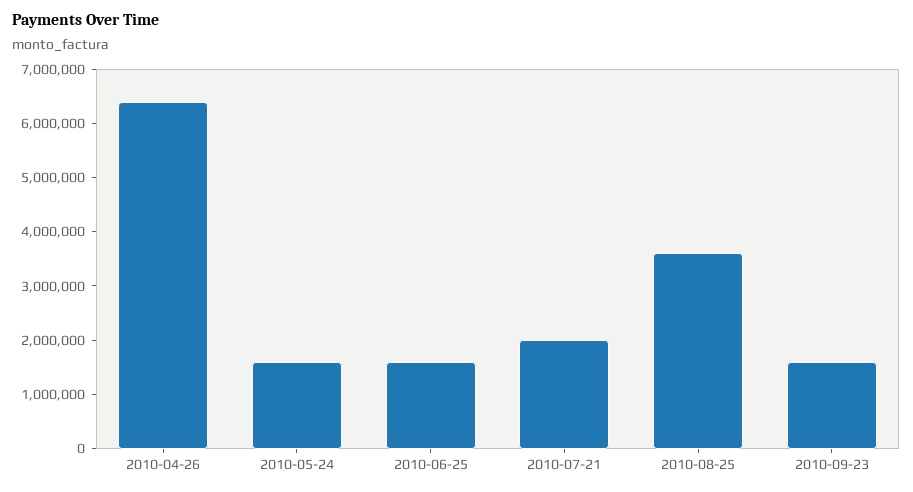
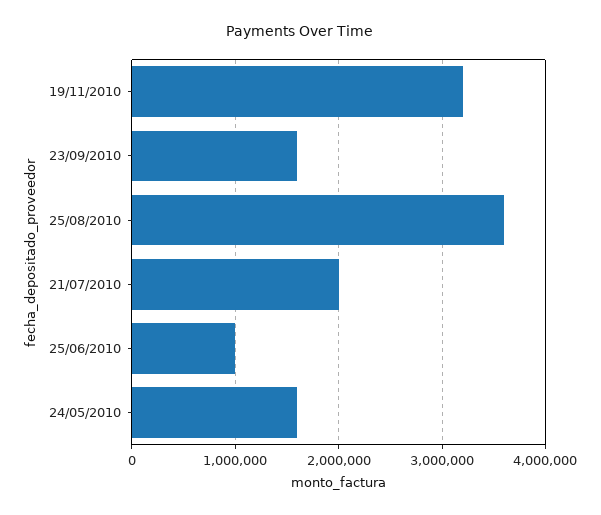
2010-04-26: 6400000 -> none
2010-06-25: 1600000 -> 1000000
19/11/2010: none -> 3200000

